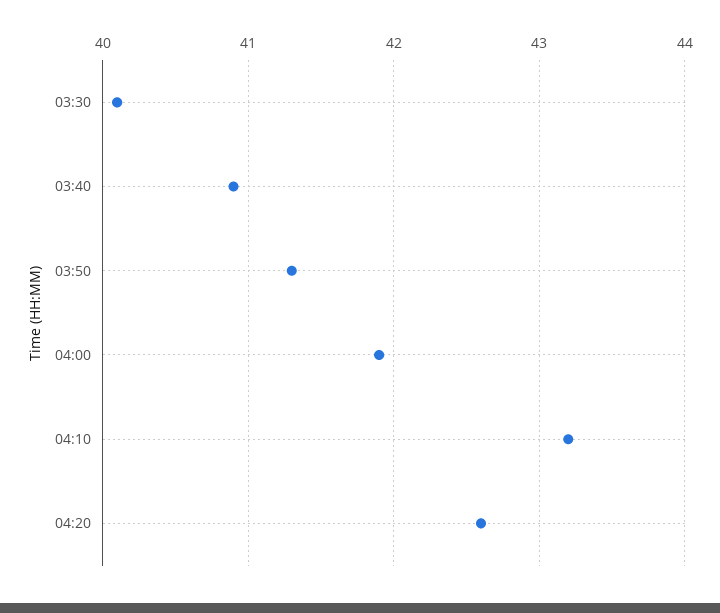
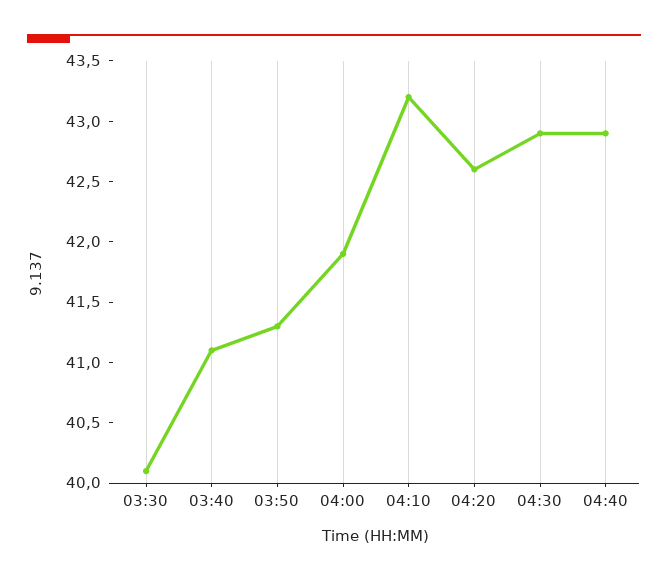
03:40: 40.9 -> 41.1
04:30: none -> 42.9
04:40: none -> 42.9

